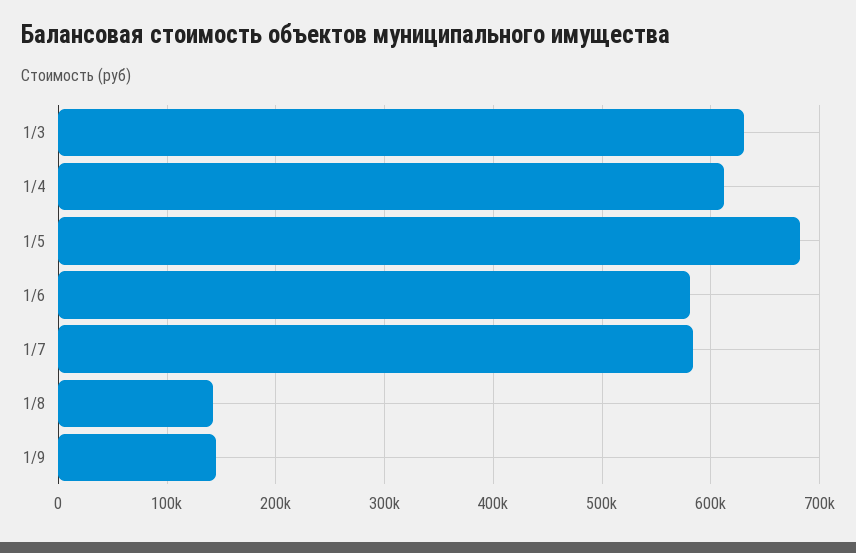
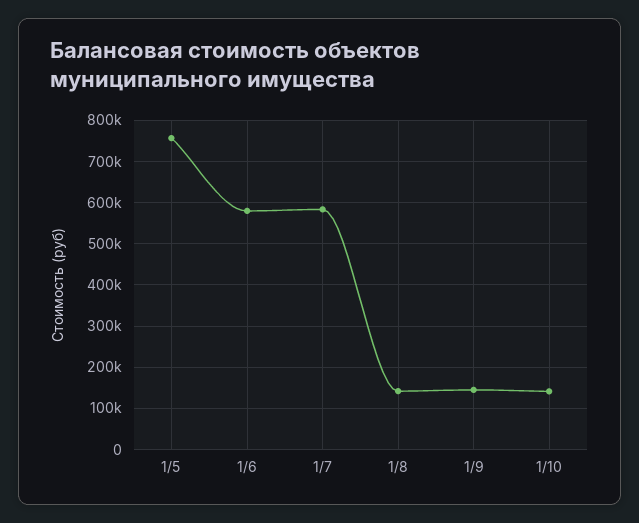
1/3: 630000 -> none
1/4: 610000 -> none
1/5: 680000 -> 760000
1/10: none -> 140000

